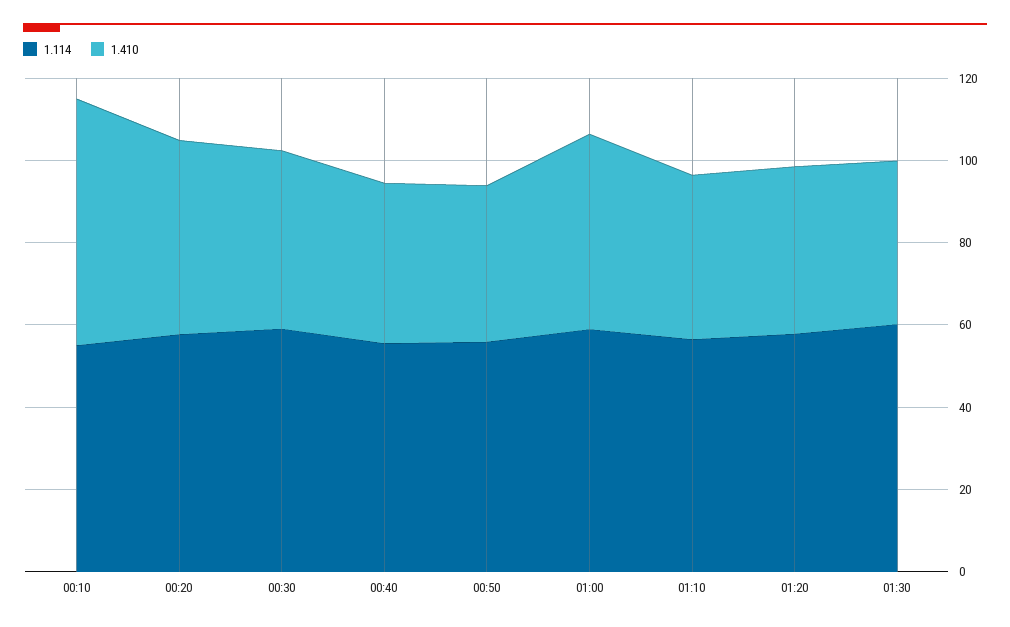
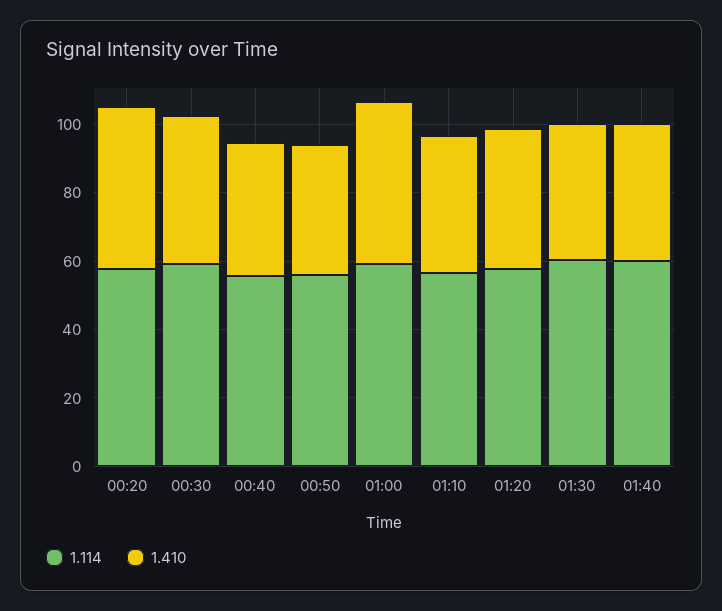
1.114, 00:10: 55 -> none
1.410, 00:10: 60 -> none
1.114, 01:40: none -> 60
1.410, 01:40: none -> 40

